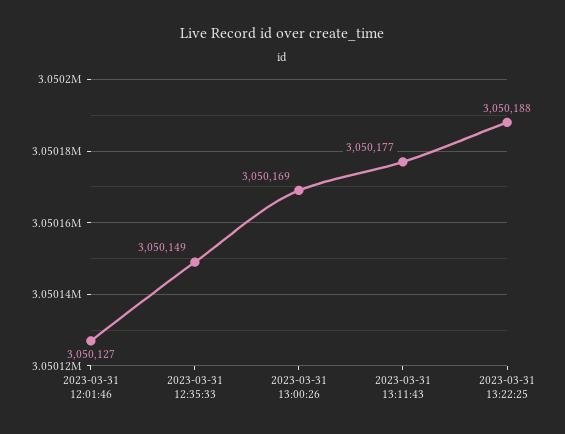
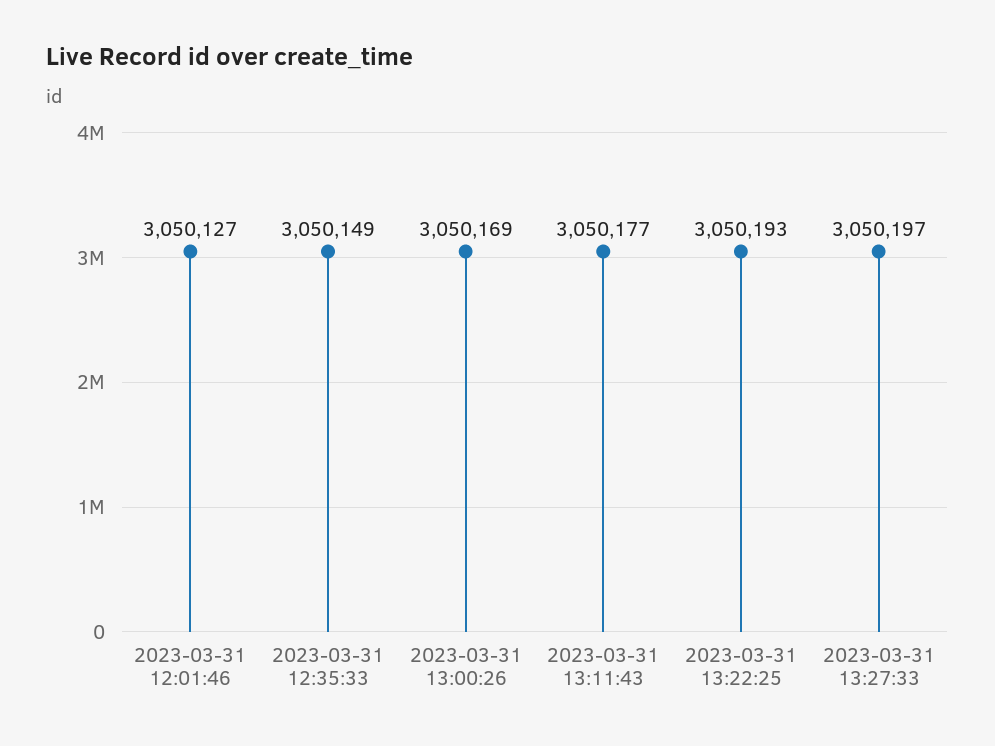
2023-03-31 13:22:25: 3050188 -> 3050193
2023-03-31 13:27:33: none -> 3050197

